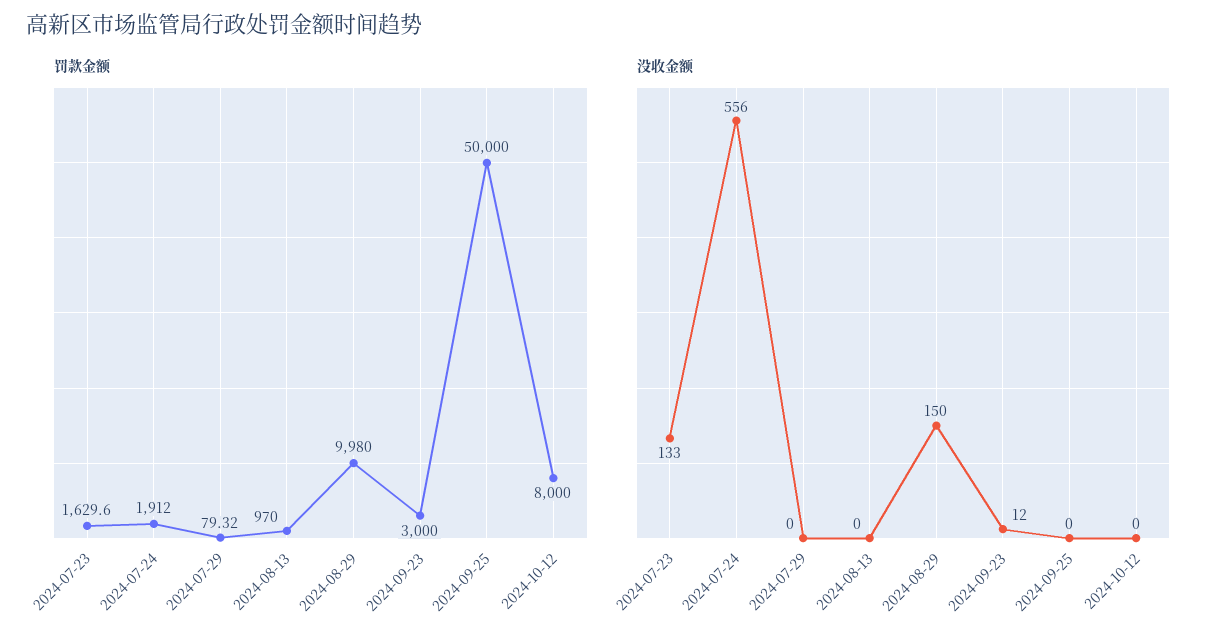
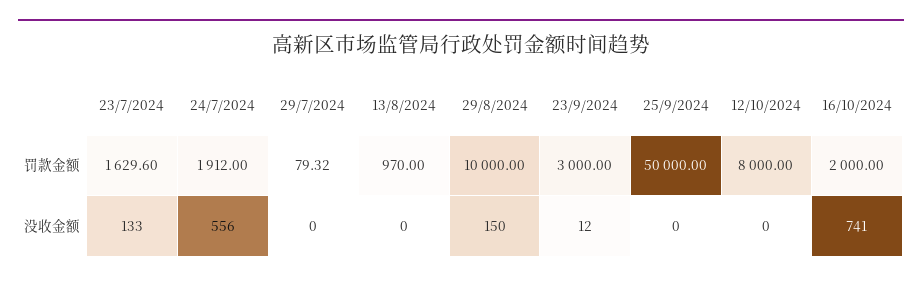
罚款金额, 2024-08-29: 9980 -> 10000
罚款金额, 16/10/2024: none -> 2000
没收金额, 16/10/2024: none -> 741

